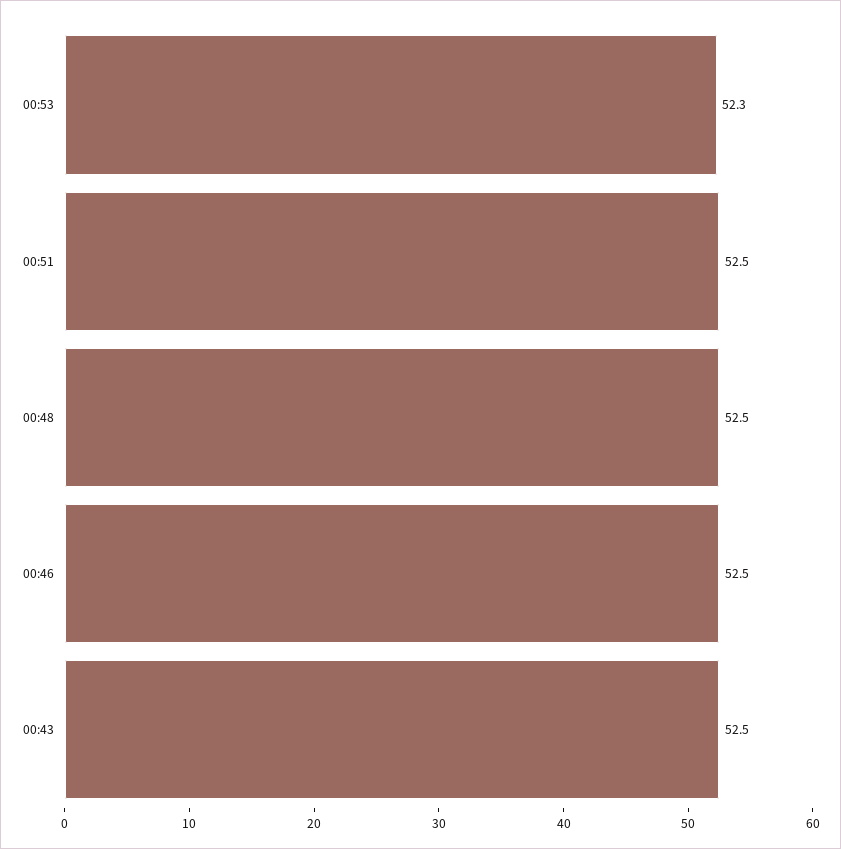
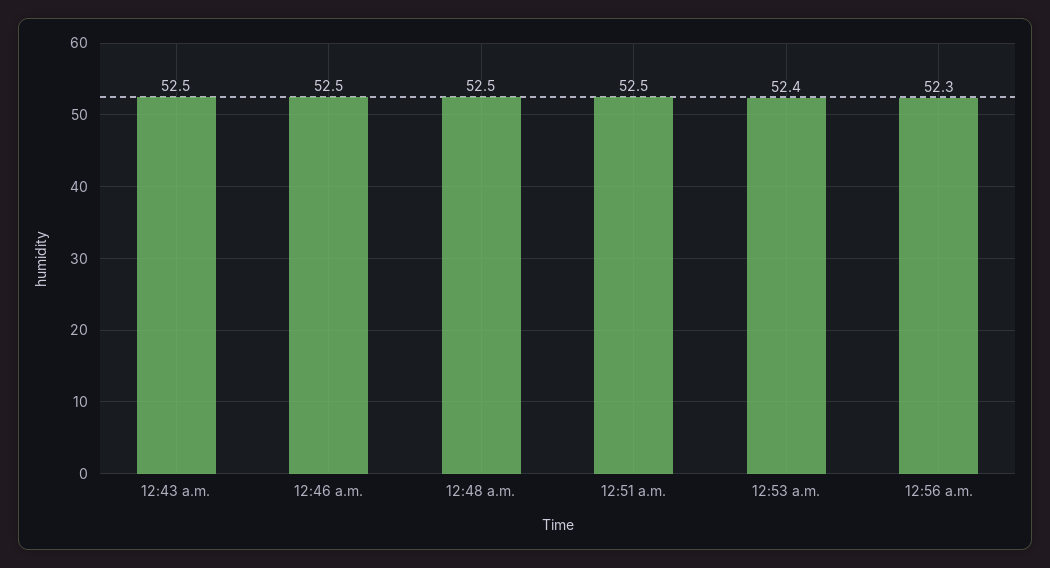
00:53: 52.3 -> 52.4
12:56 a.m.: none -> 52.3

